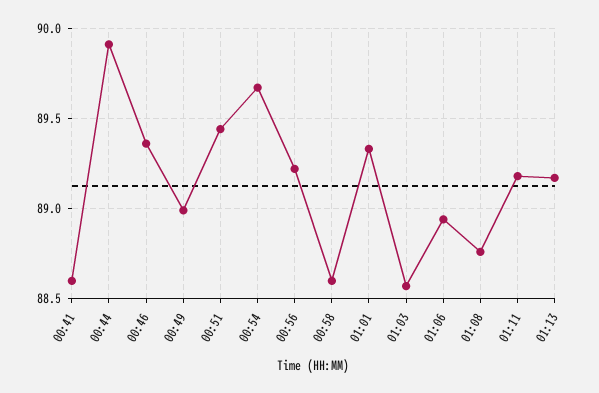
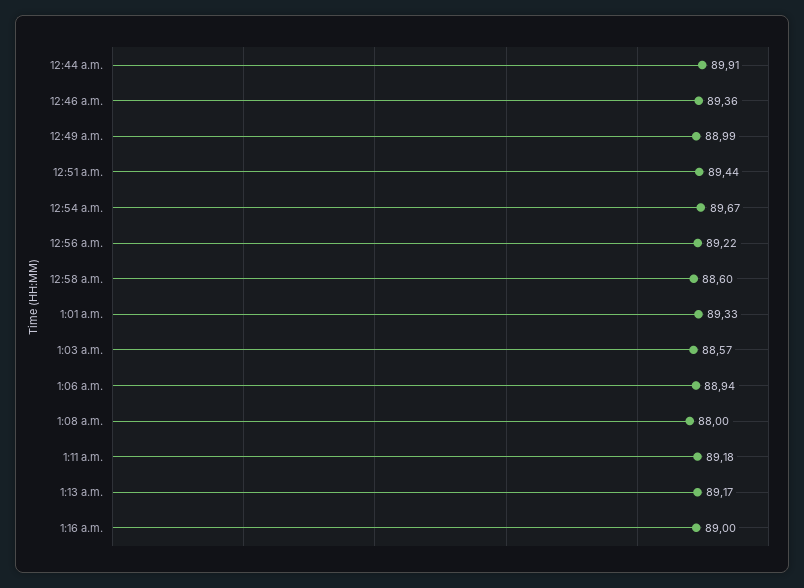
00:41: 88.6 -> none
01:08: 88.75 -> 88
1:16 a.m.: none -> 89

